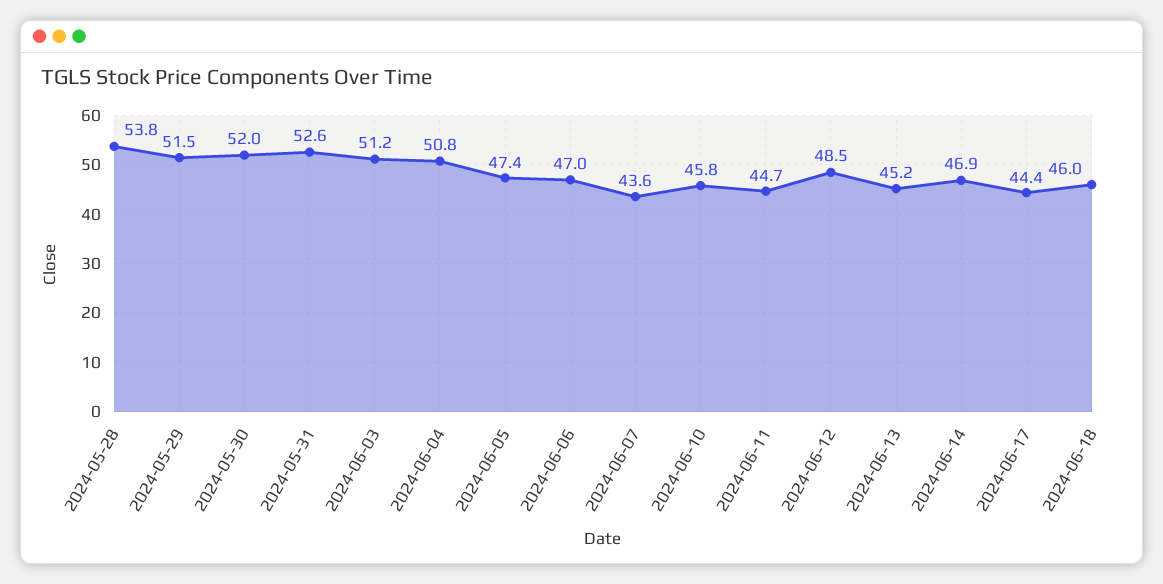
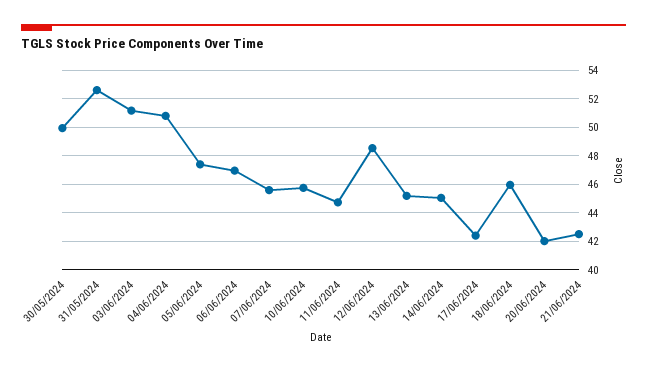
2024-05-28: 53.8 -> none
2024-05-29: 51.5 -> none
2024-05-30: 52 -> 50
2024-06-07: 43.6 -> 45.5
2024-06-14: 46.9 -> 45
2024-06-17: 44.4 -> 42.5
20/06/2024: none -> 42
21/06/2024: none -> 42.5

